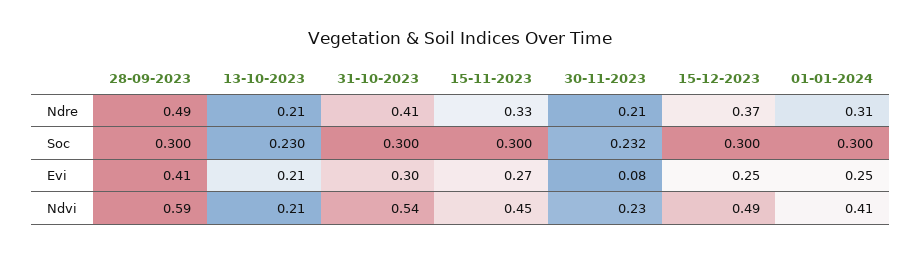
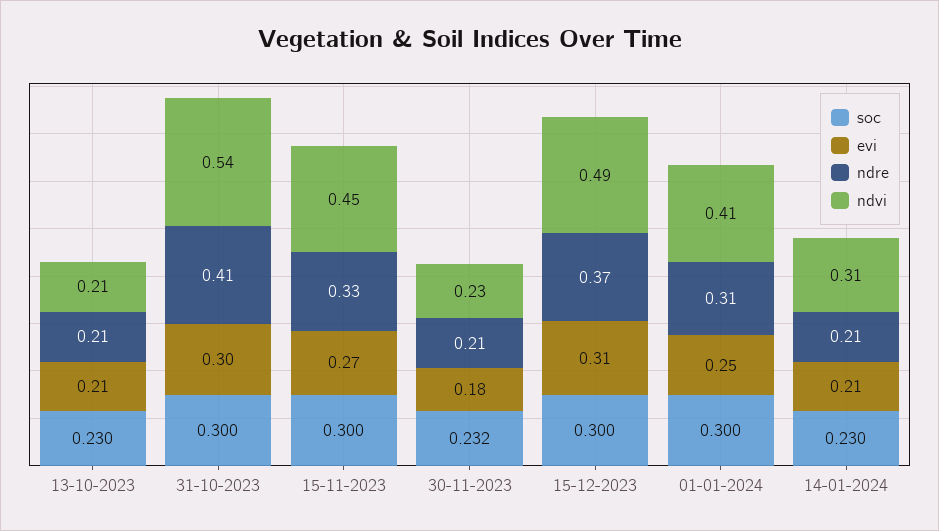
Ndre, 28-09-2023: 0.49 -> none
Soc, 28-09-2023: 0.3 -> none
Evi, 28-09-2023: 0.41 -> none
Evi, 30-11-2023: 0.08 -> 0.18
Evi, 15-12-2023: 0.25 -> 0.31
Ndvi, 28-09-2023: 0.59 -> none
Soc, 14-01-2024: none -> 0.23
Evi, 14-01-2024: none -> 0.21
Ndre, 14-01-2024: none -> 0.21
Ndvi, 14-01-2024: none -> 0.31

